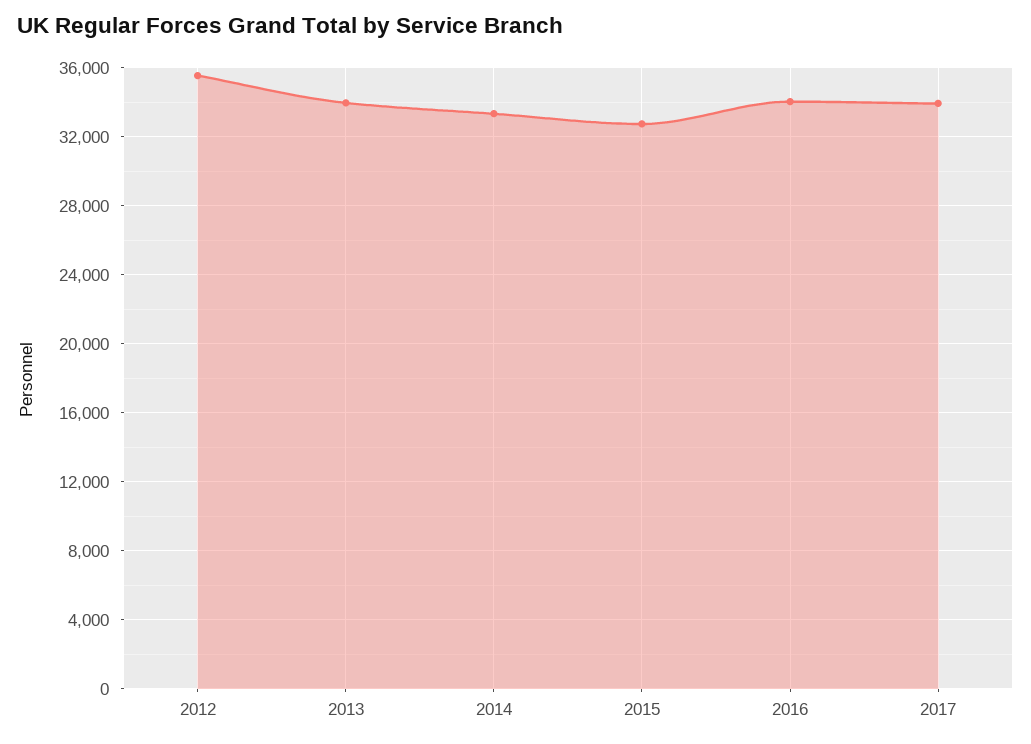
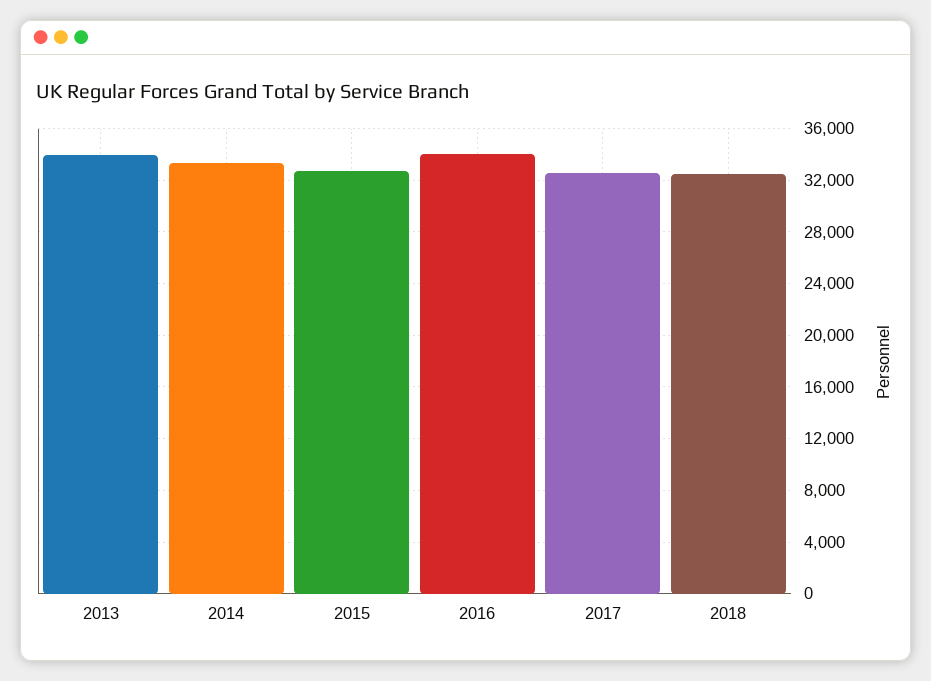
2012: 35500 -> none
2017: 34000 -> 32500
2018: none -> 32500

